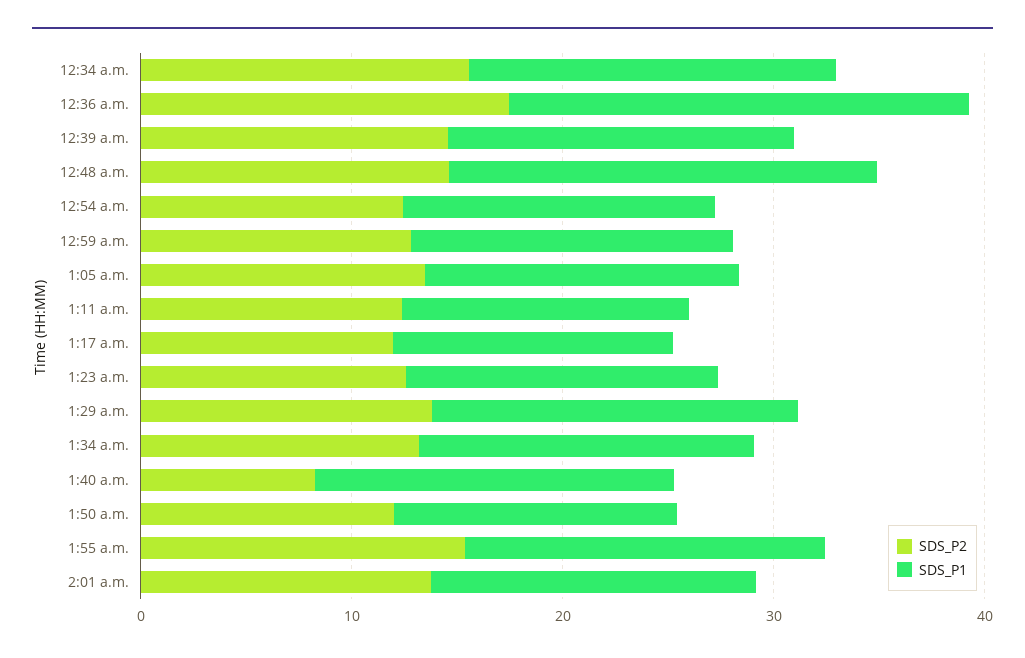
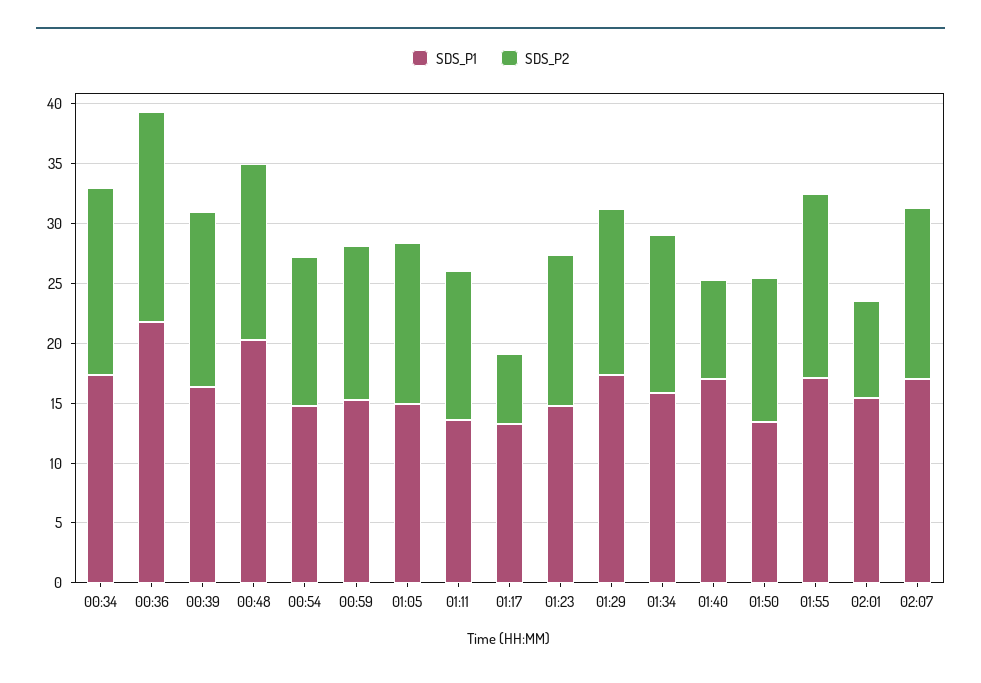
SDS_P2, 1:17 a.m.: 12 -> 6
SDS_P2, 2:01 a.m.: 14 -> 8
SDS_P1, 02:07: none -> 17
SDS_P2, 02:07: none -> 14

